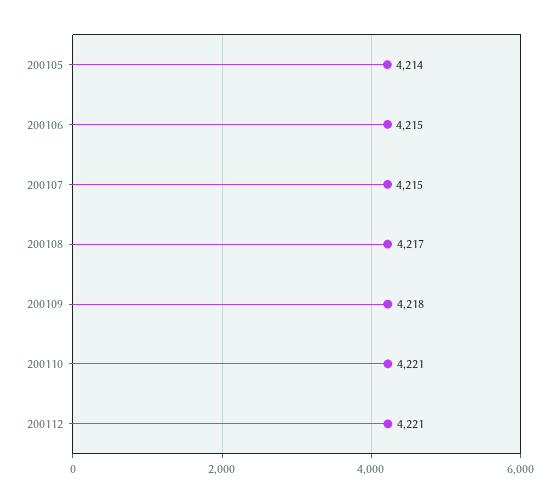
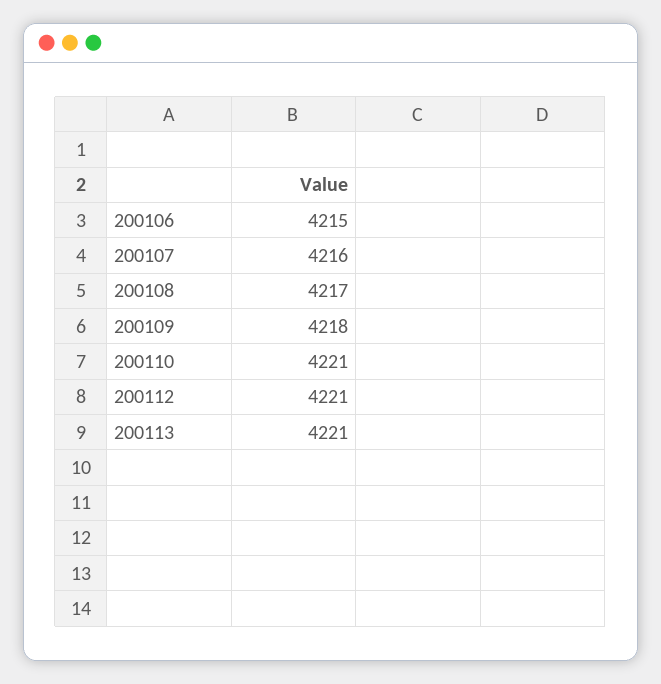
200105: 4214 -> none
200107: 4215 -> 4216
200113: none -> 4221

